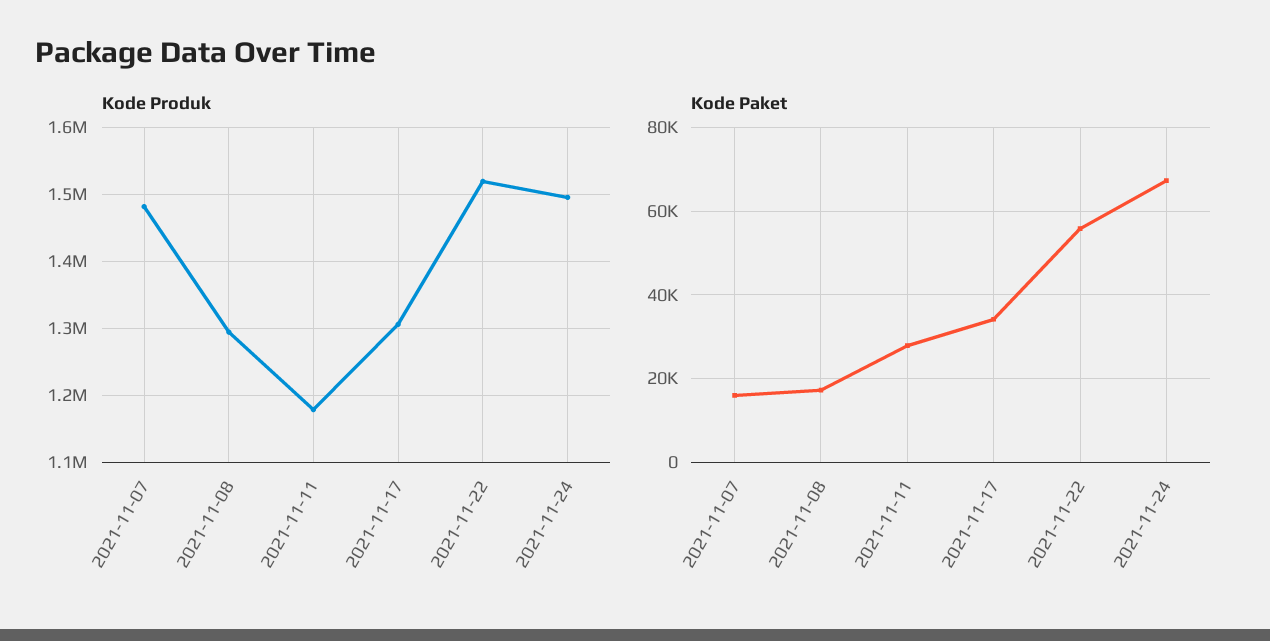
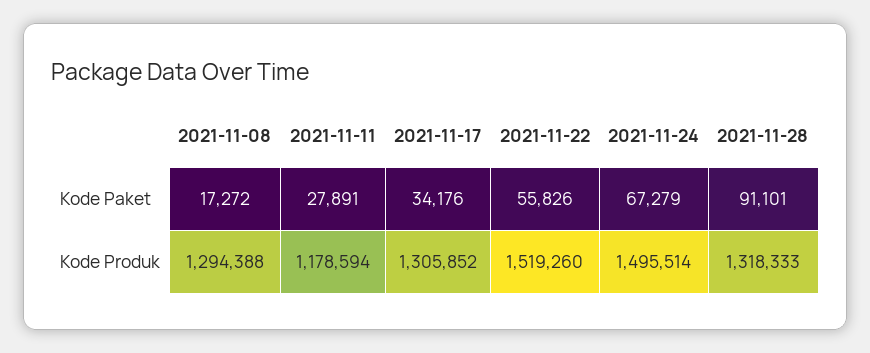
Kode Produk, 2021-11-07: 1480000 -> none
Kode Paket, 2021-11-07: 16000 -> none
Kode Paket, 2021-11-28: none -> 91101
Kode Produk, 2021-11-28: none -> 1318333

